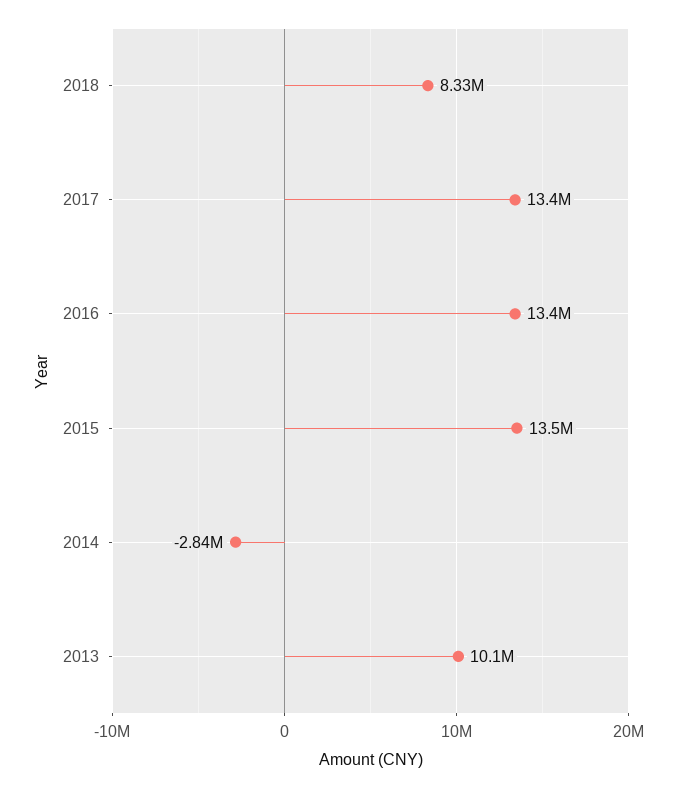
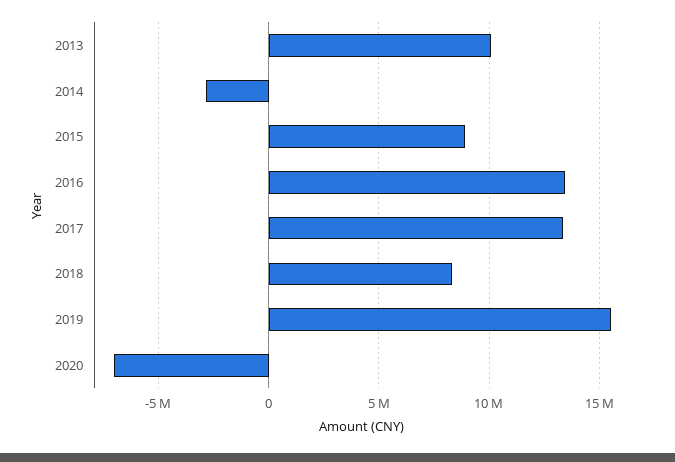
2015: 13500000 -> 9000000
2019: none -> 15500000
2020: none -> -7000000

